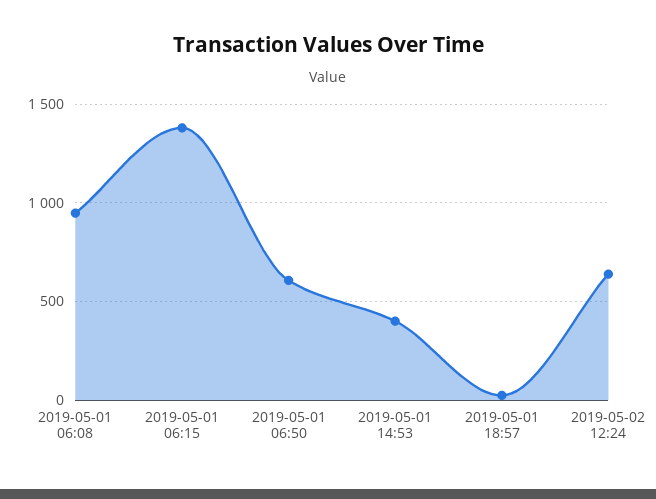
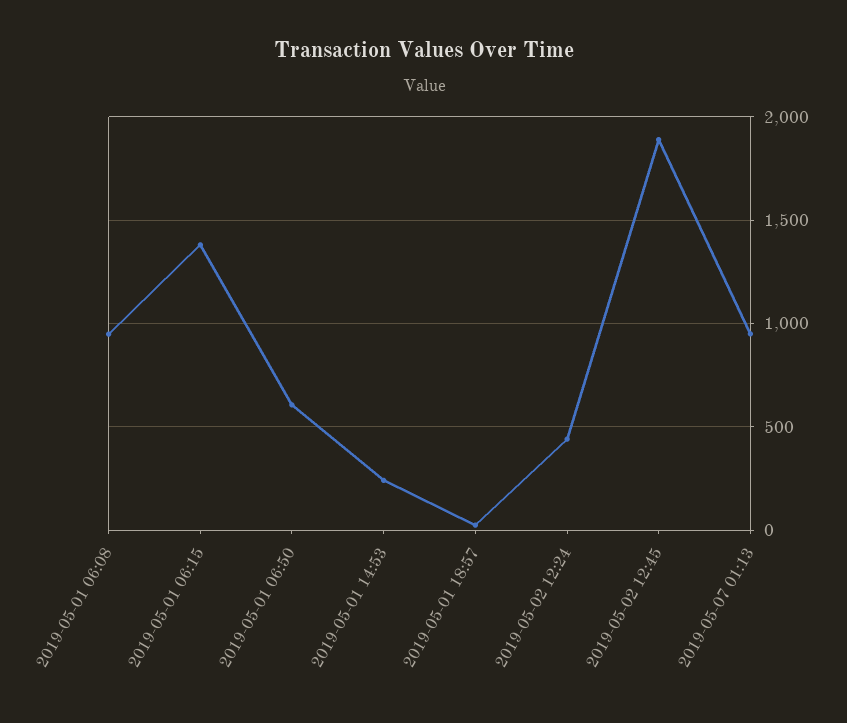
2019-05-01 14:53: 400 -> 250
2019-05-02 12:24: 650 -> 450
2019-05-02 12:45: none -> 1900
2019-05-07 01:13: none -> 950

